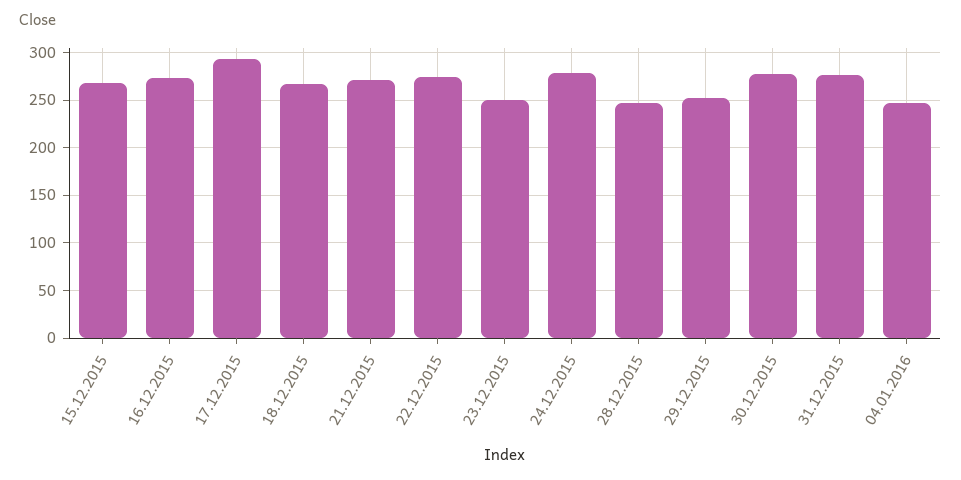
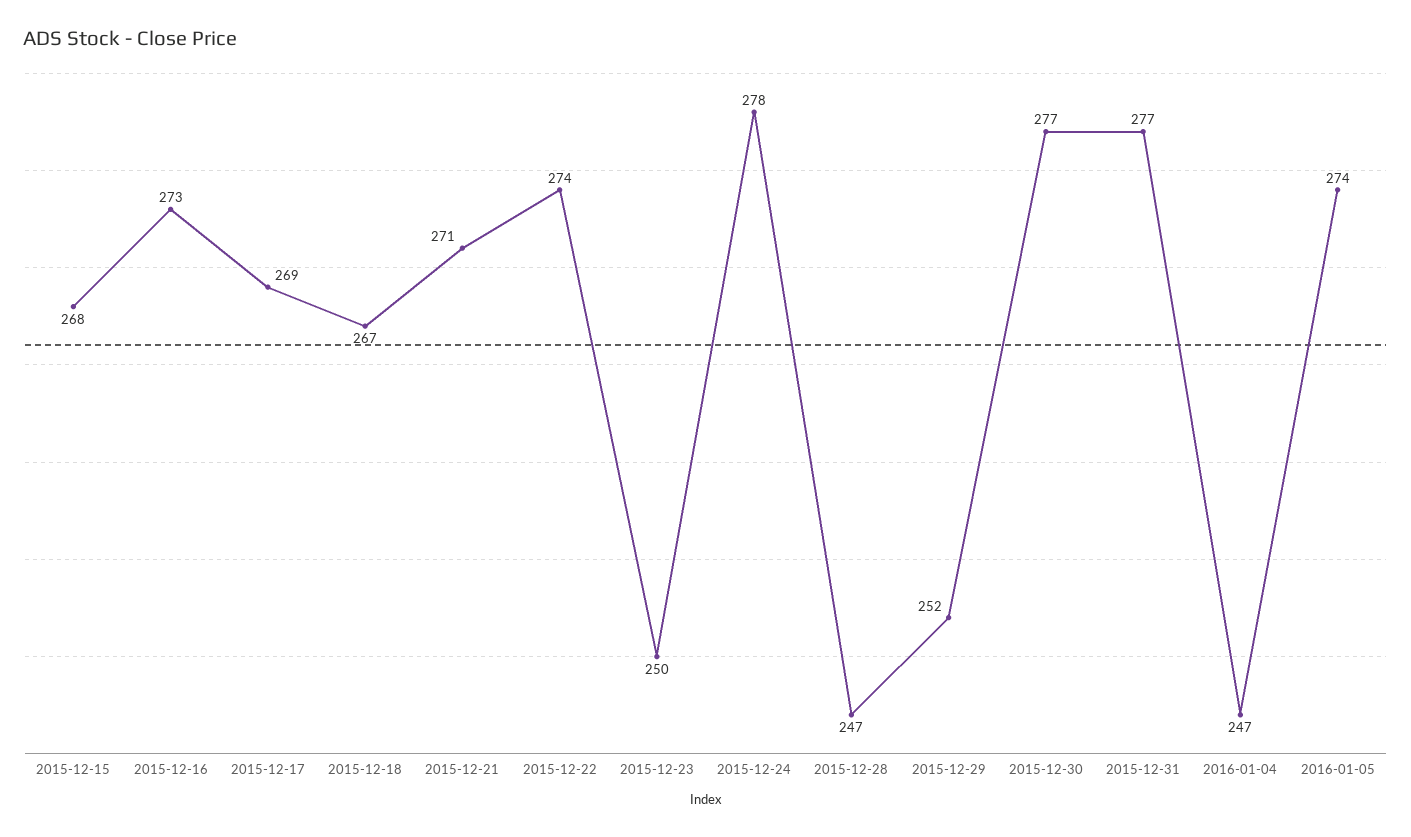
17.12.2015: 290 -> 269
2016-01-05: none -> 274

